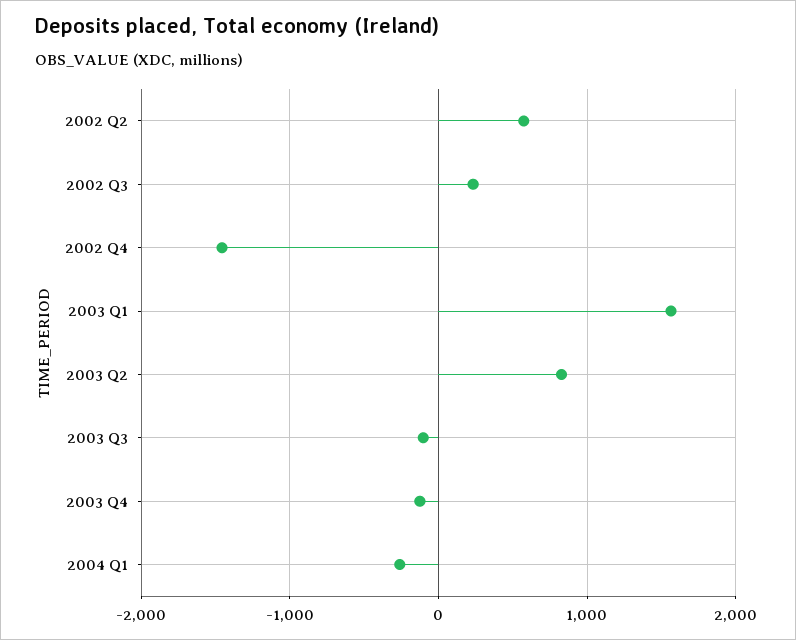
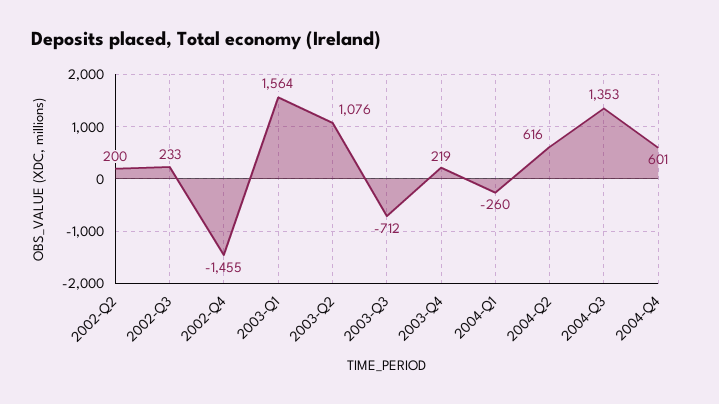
2002 Q2: 600 -> 200
2003 Q2: 800 -> 1076
2003 Q3: -100 -> -712
2003 Q4: -100 -> 219
2004-Q2: none -> 616
2004-Q3: none -> 1353
2004-Q4: none -> 601

